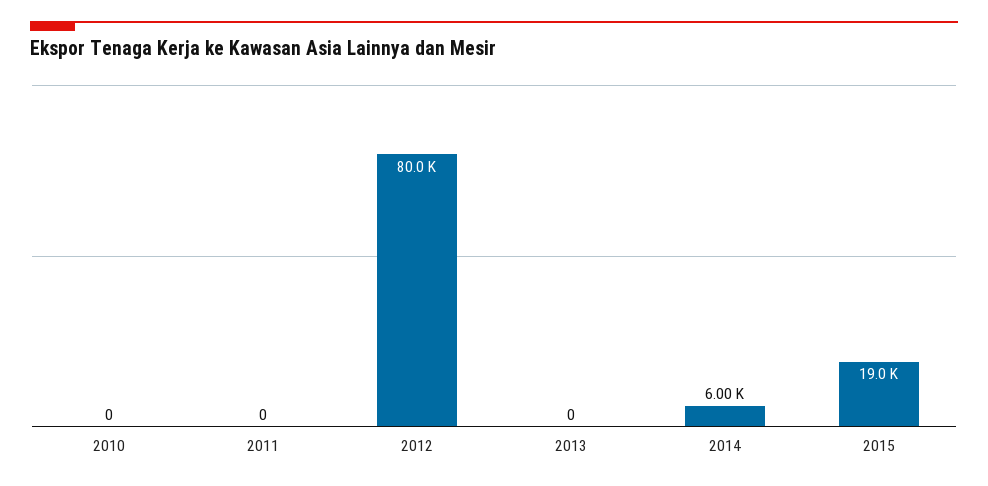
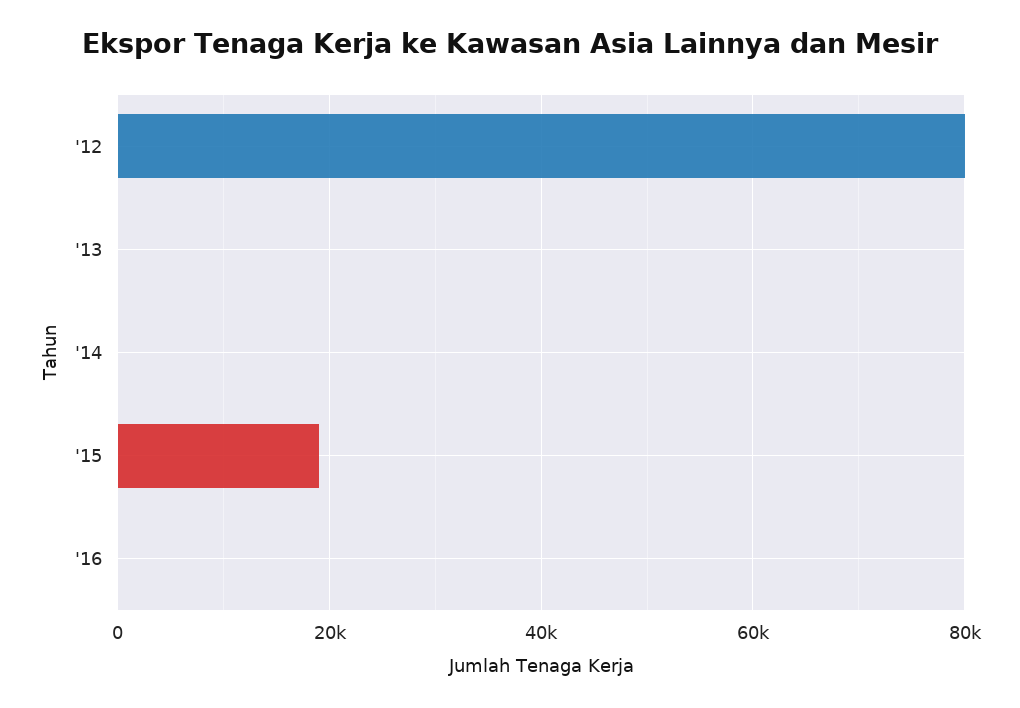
2010: 0 -> none
2011: 0 -> none
2014: 6000 -> 0
'16: none -> 0

